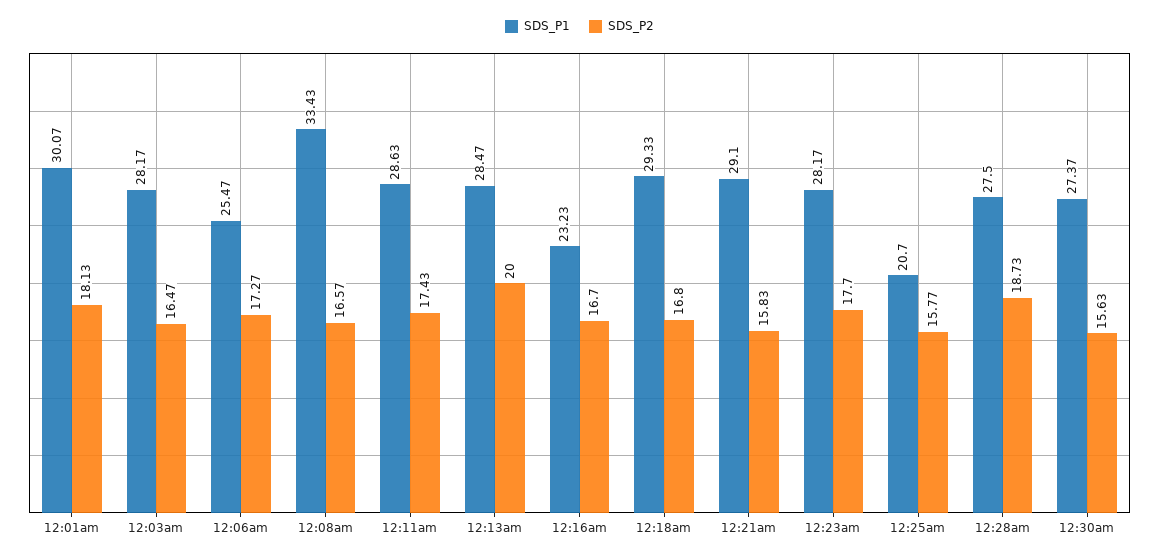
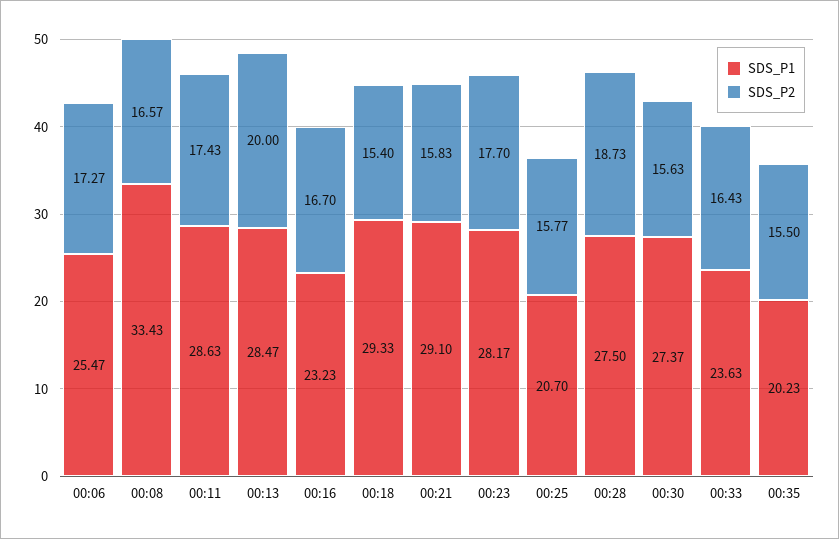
SDS_P1, 12:01am: 30.07 -> none
SDS_P2, 12:01am: 18.13 -> none
SDS_P1, 12:03am: 28.17 -> none
SDS_P2, 12:03am: 16.47 -> none
SDS_P2, 12:18am: 16.8 -> 15.4
SDS_P1, 00:33: none -> 23.63
SDS_P2, 00:33: none -> 16.43
SDS_P1, 00:35: none -> 20.23
SDS_P2, 00:35: none -> 15.5

